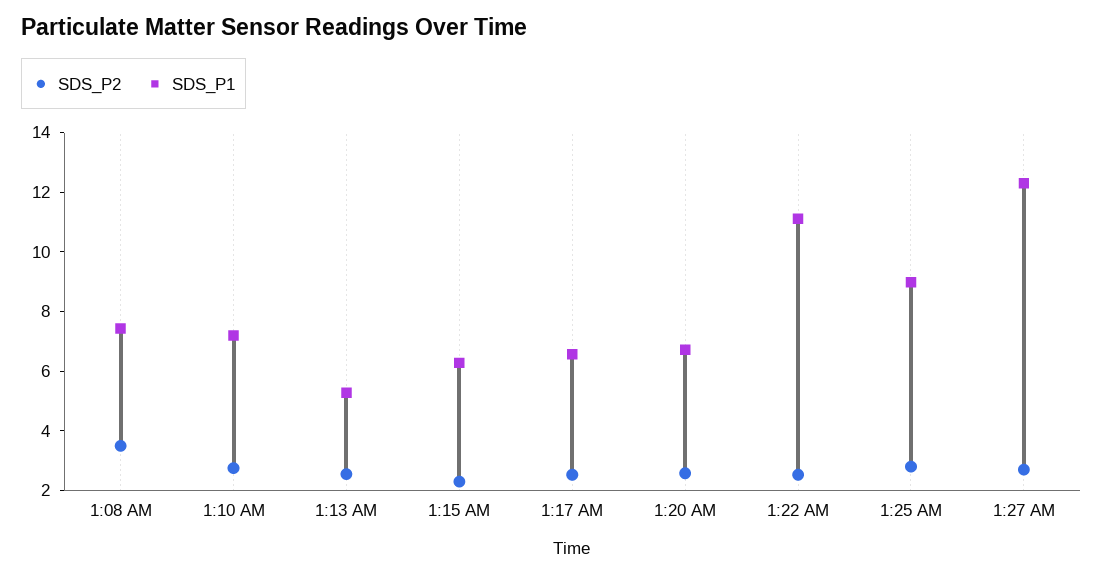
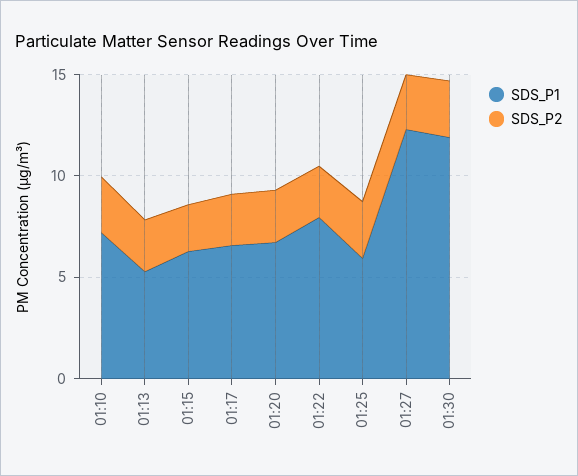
SDS_P2, 1:08 AM: 3.5 -> none
SDS_P1, 1:08 AM: 7.5 -> none
SDS_P1, 1:22 AM: 11 -> 8
SDS_P1, 1:25 AM: 9 -> 6
SDS_P1, 01:30: none -> 12
SDS_P2, 01:30: none -> 3

